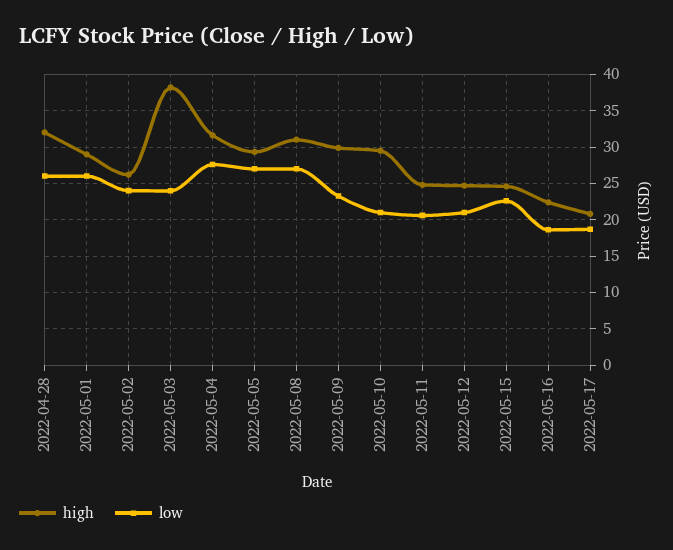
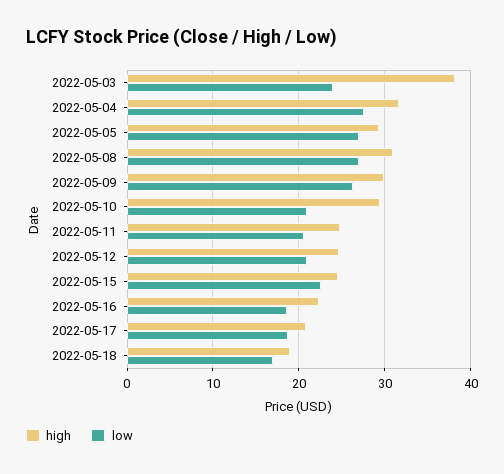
high, 2022-04-28: 32 -> none
low, 2022-04-28: 26 -> none
high, 2022-05-01: 29 -> none
low, 2022-05-01: 26 -> none
high, 2022-05-02: 26 -> none
low, 2022-05-02: 24 -> none
low, 2022-05-09: 23 -> 26
high, 2022-05-18: none -> 19
low, 2022-05-18: none -> 17

